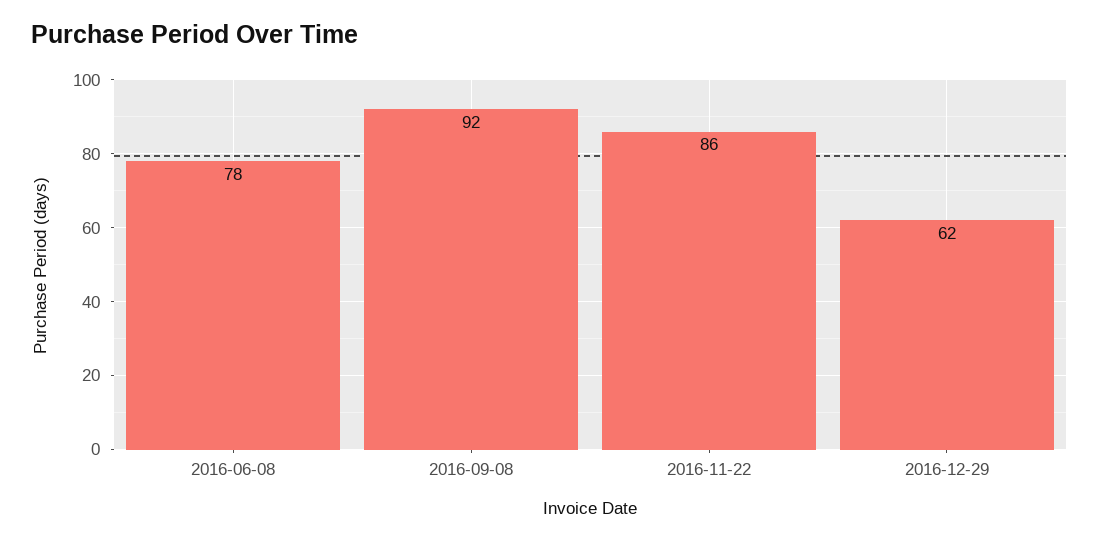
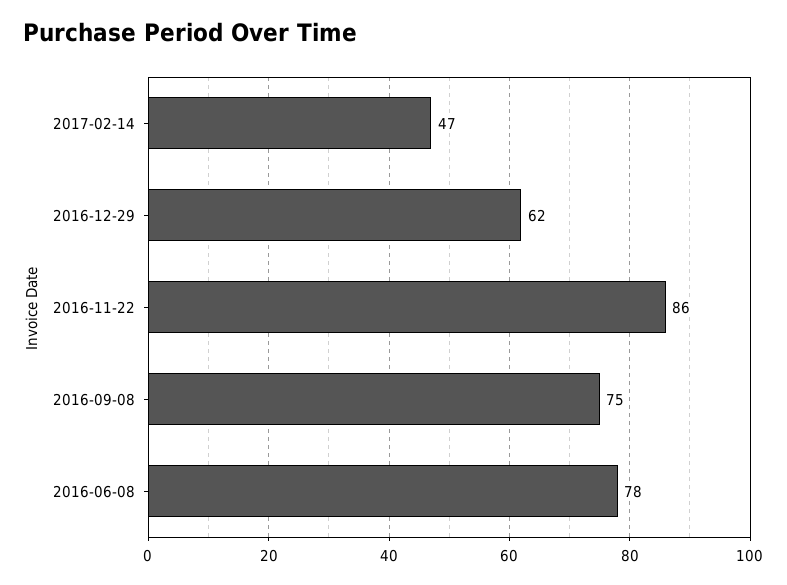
2016-09-08: 92 -> 75
2017-02-14: none -> 47

